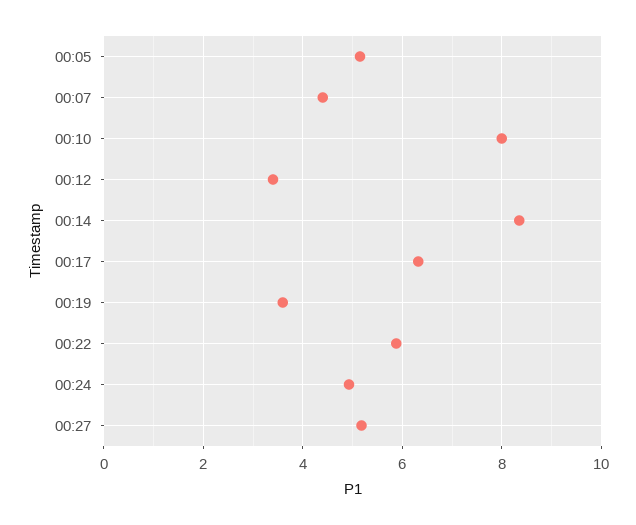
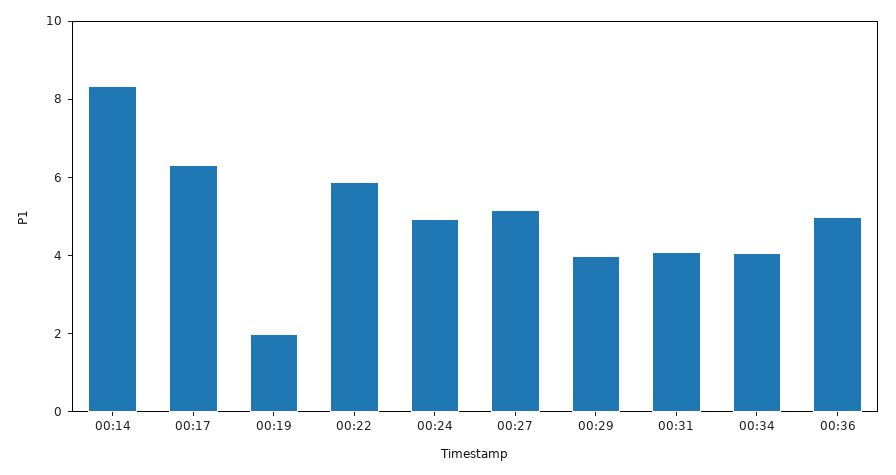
00:05: 5.2 -> none
00:07: 4.4 -> none
00:10: 8 -> none
00:12: 3.4 -> none
00:19: 3.6 -> 2
00:29: none -> 4
00:31: none -> 4
00:34: none -> 4
00:36: none -> 5

